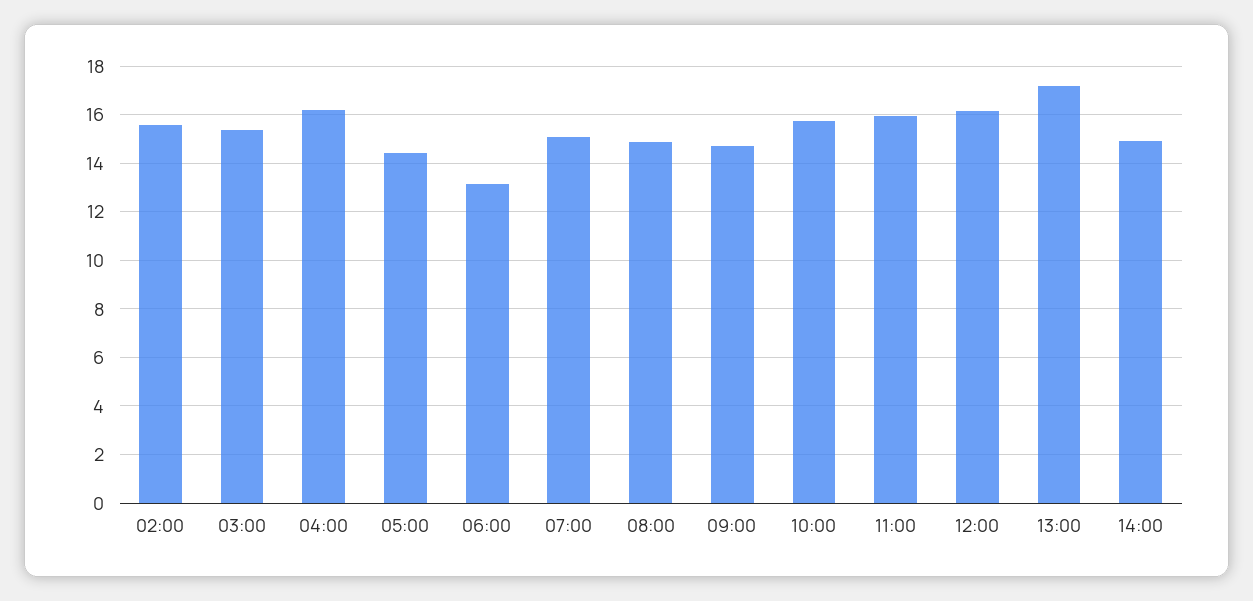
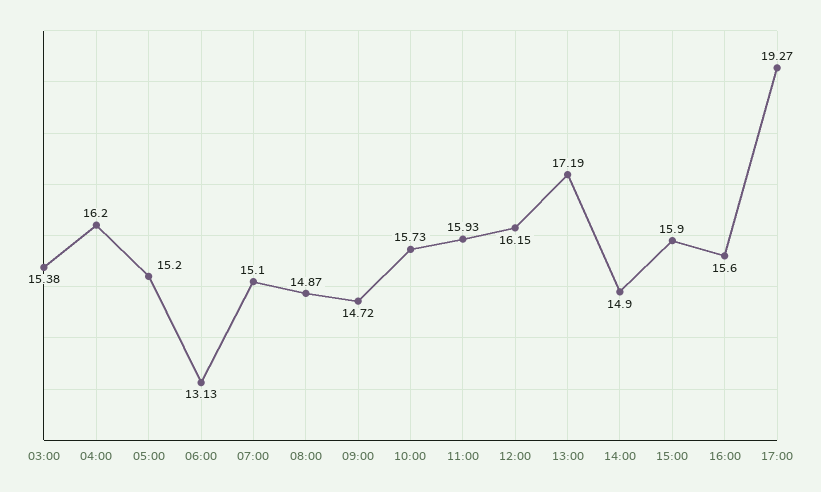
02:00: 15.5 -> none
05:00: 14.5 -> 15.2
15:00: none -> 15.9
16:00: none -> 15.6
17:00: none -> 19.27

